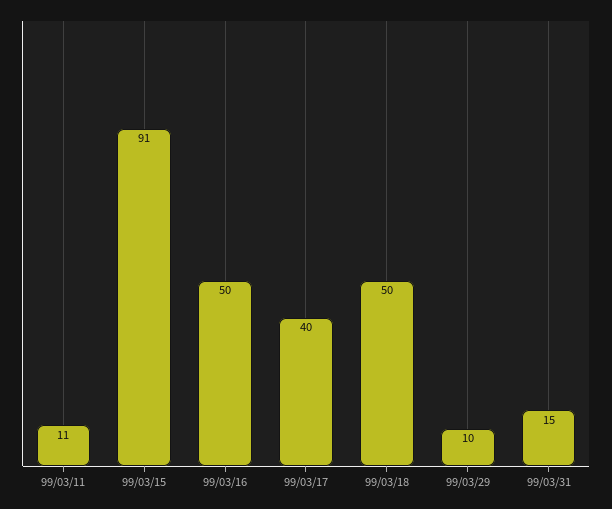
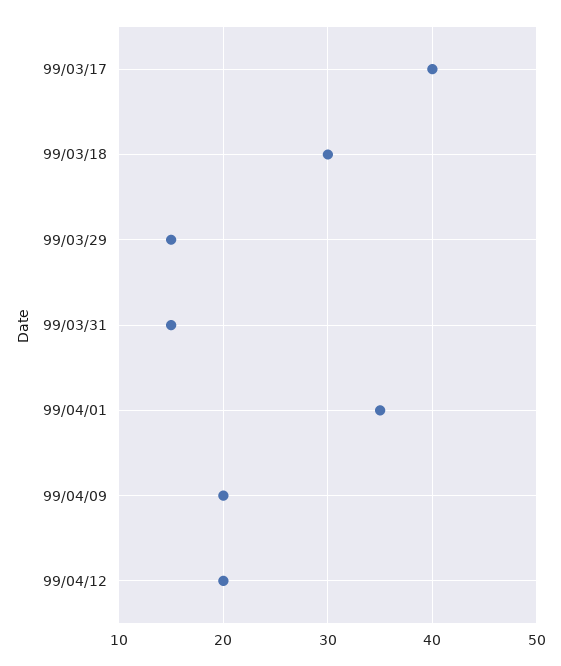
99/03/11: 11 -> none
99/03/15: 91 -> none
99/03/16: 50 -> none
99/03/18: 50 -> 30
99/03/29: 10 -> 15
99/04/01: none -> 35
99/04/09: none -> 20
99/04/12: none -> 20

